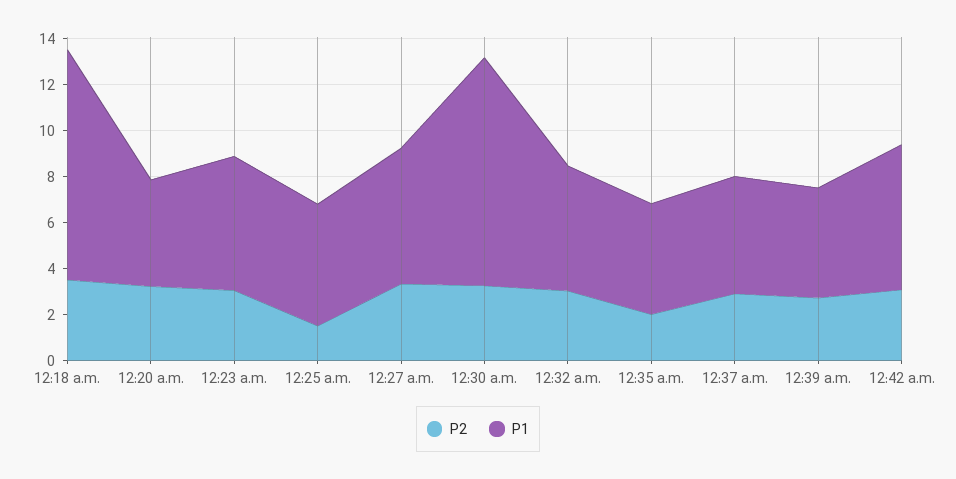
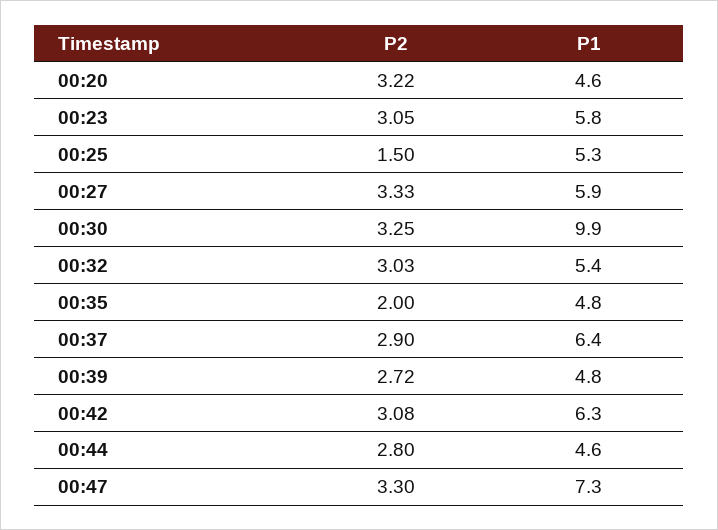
P2, 12:18 a.m.: 3.5 -> none
P1, 12:18 a.m.: 10 -> none
P1, 12:37 a.m.: 5 -> 6.4
P2, 00:44: none -> 2.8
P1, 00:44: none -> 4.6
P2, 00:47: none -> 3.3
P1, 00:47: none -> 7.3

